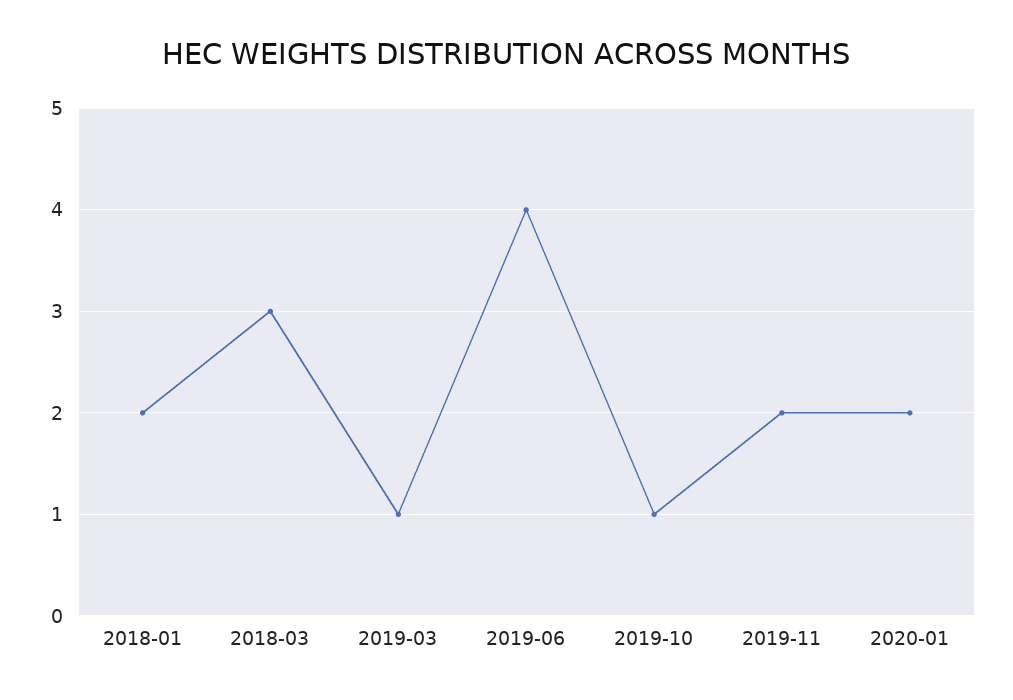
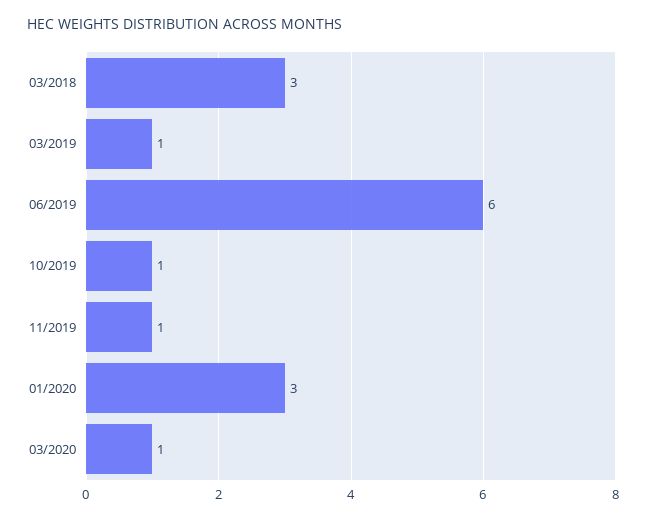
2018-01: 2 -> none
2019-06: 4 -> 6
2019-11: 2 -> 1
2020-01: 2 -> 3
03/2020: none -> 1

